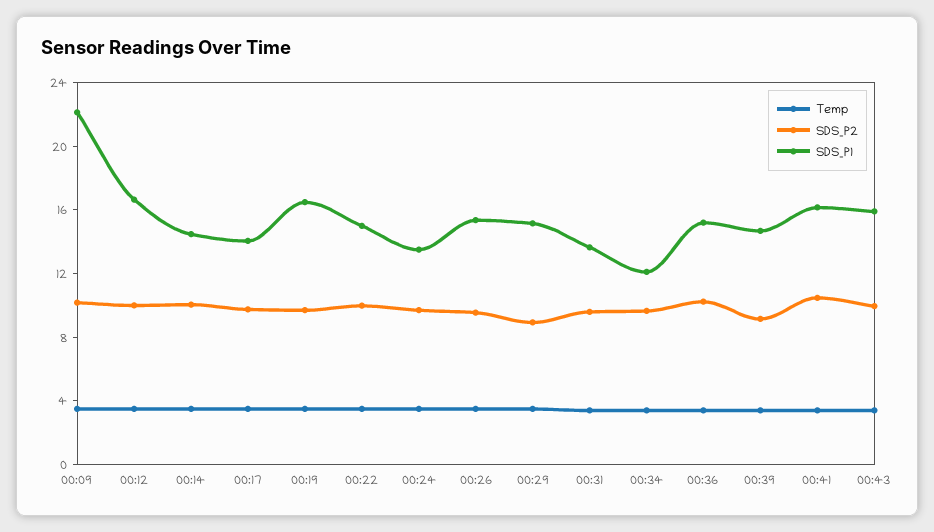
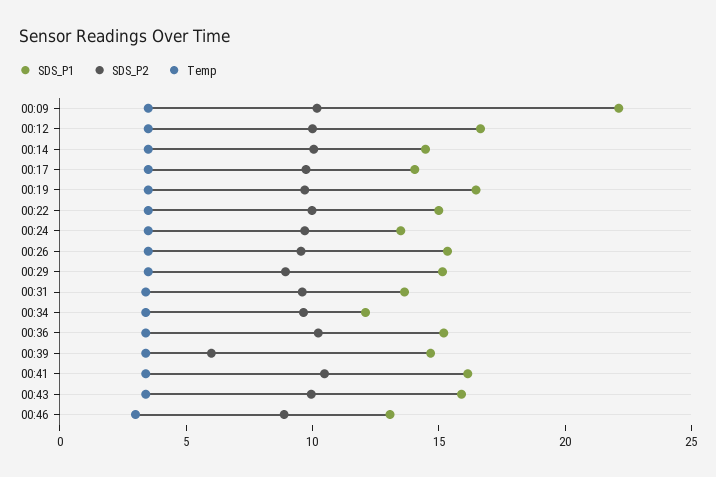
SDS_P2, 00:39: 9 -> 6
SDS_P1, 00:46: none -> 13
SDS_P2, 00:46: none -> 9
Temp, 00:46: none -> 3

